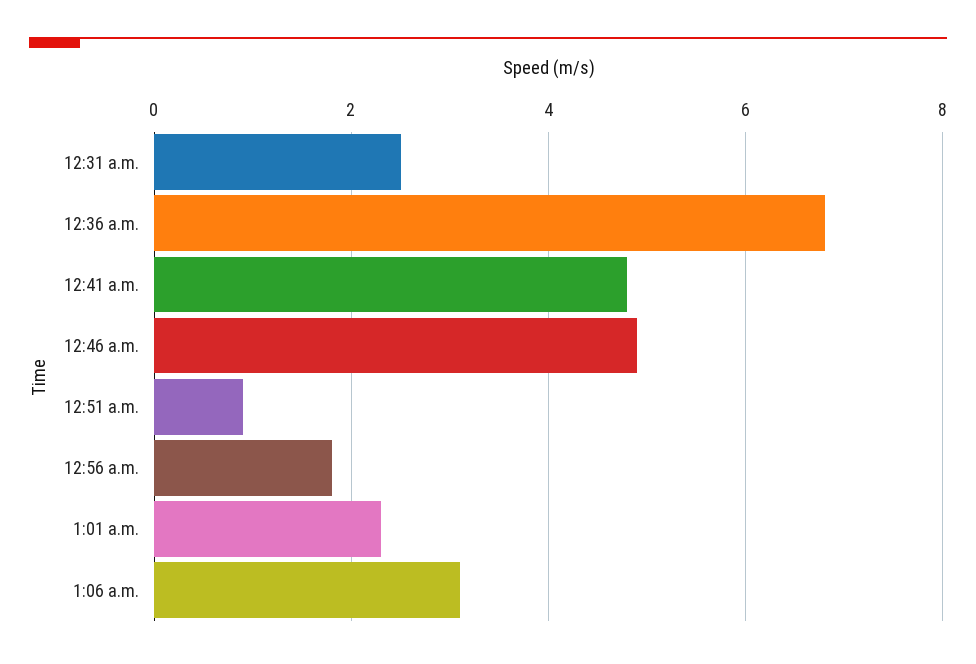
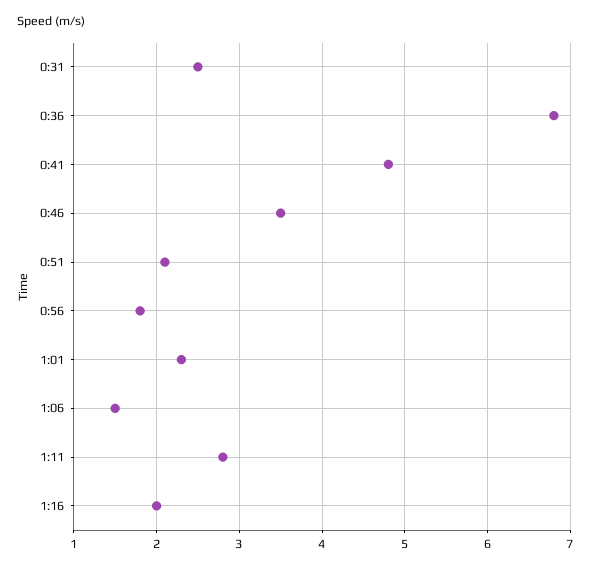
12:46 a.m.: 5 -> 3.5
12:51 a.m.: 1 -> 2.1
1:06 a.m.: 3 -> 1.5
1:11: none -> 2.8
1:16: none -> 2

